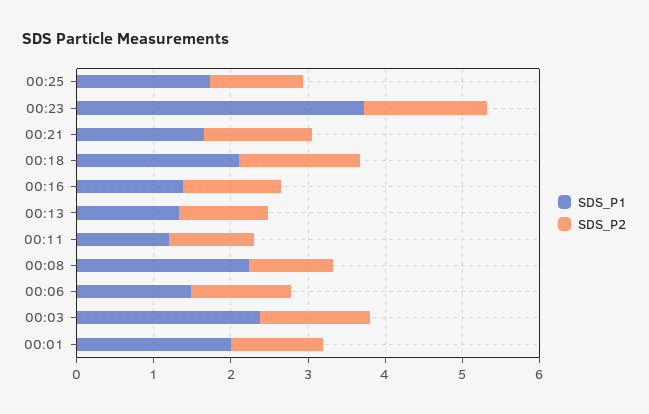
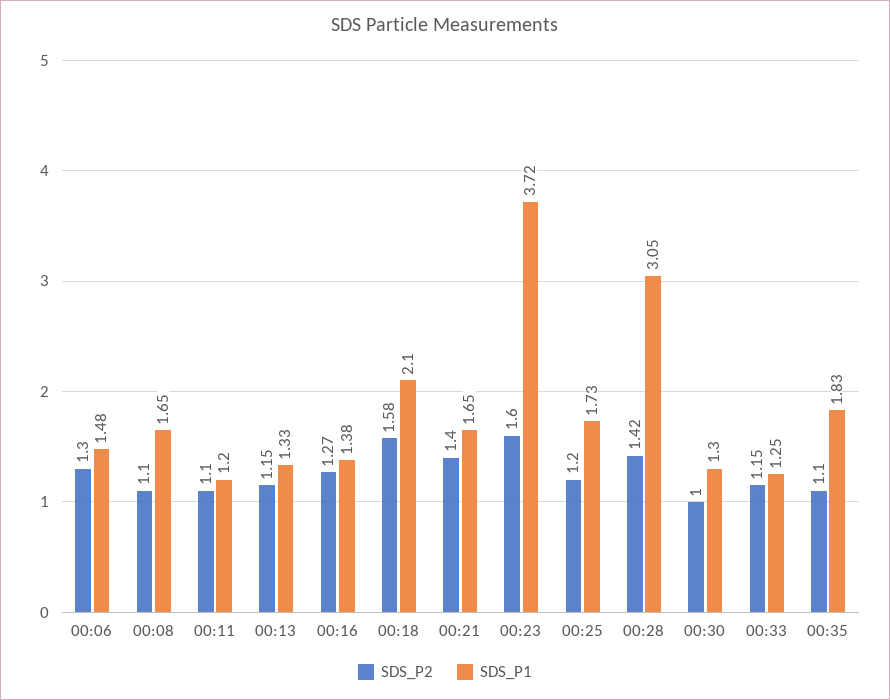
SDS_P1, 00:08: 2.2 -> 1.65
SDS_P1, 00:03: 2.4 -> none
SDS_P2, 00:03: 1.4 -> none
SDS_P1, 00:01: 2 -> none
SDS_P2, 00:01: 1.2 -> none
SDS_P2, 00:28: none -> 1.42
SDS_P1, 00:28: none -> 3.05
SDS_P2, 00:30: none -> 1
SDS_P1, 00:30: none -> 1.3
SDS_P2, 00:33: none -> 1.15
SDS_P1, 00:33: none -> 1.25
SDS_P2, 00:35: none -> 1.1
SDS_P1, 00:35: none -> 1.83

